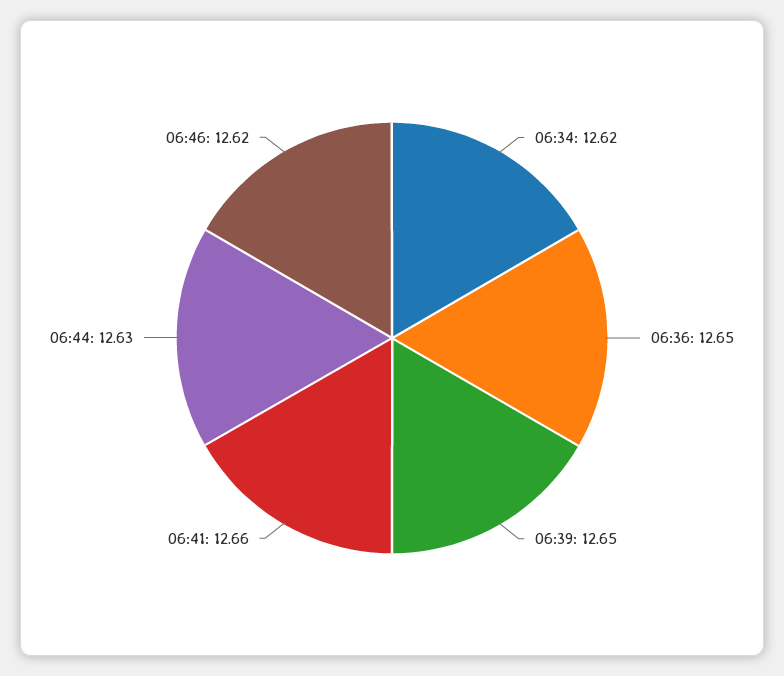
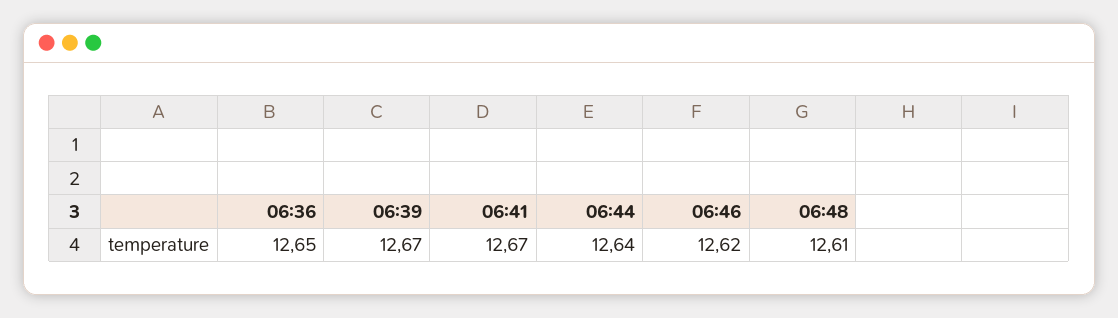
06:34: 12.62 -> none
06:39: 12.65 -> 12.67
06:41: 12.66 -> 12.67
06:44: 12.63 -> 12.64
06:48: none -> 12.61

